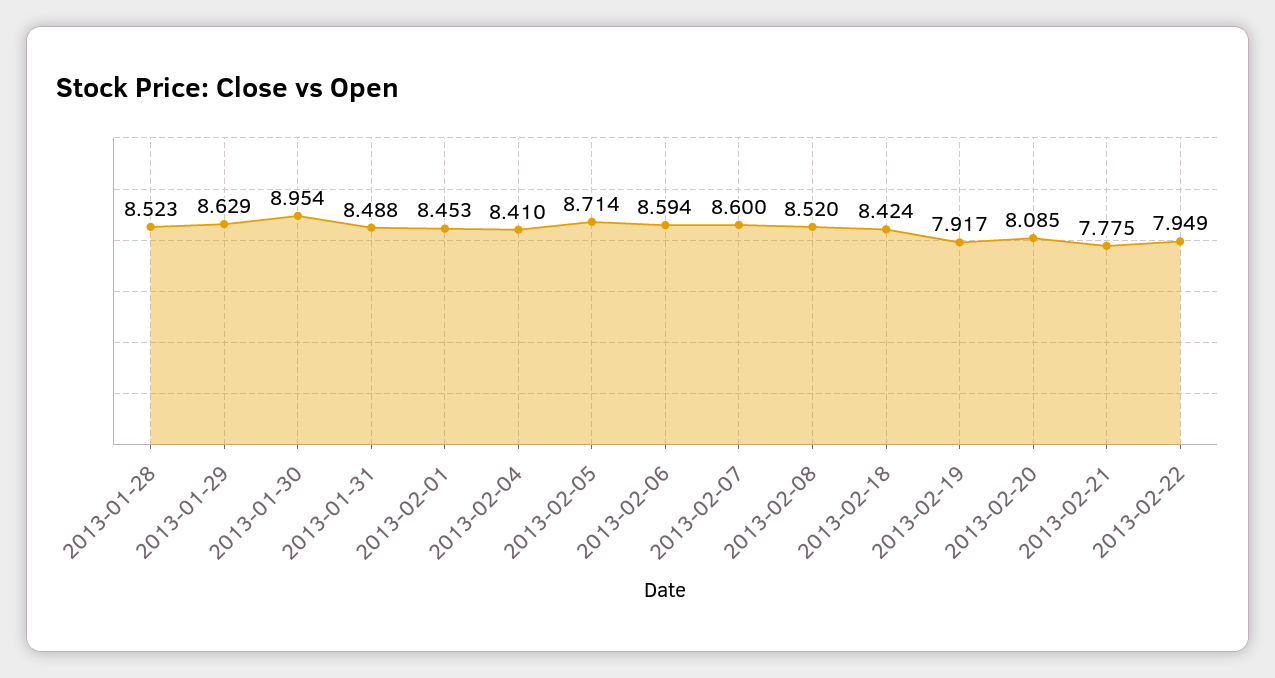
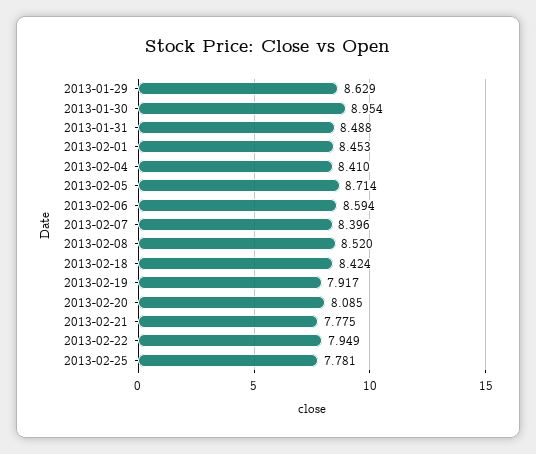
2013-01-28: 8.523 -> none
2013-02-07: 8.6 -> 8.396
2013-02-25: none -> 7.781

